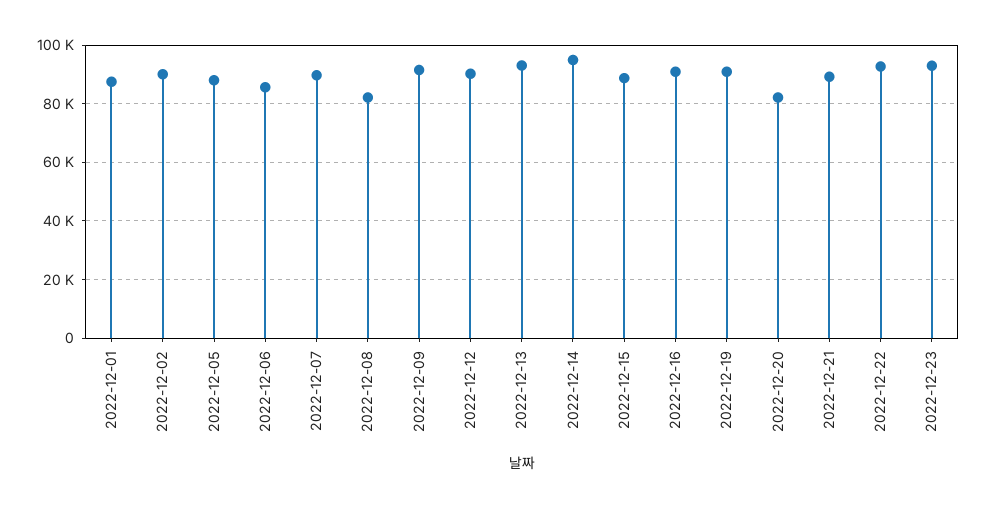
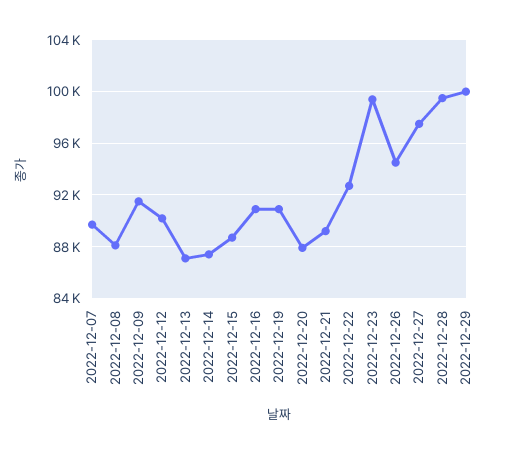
2022-12-01: 87500 -> none
2022-12-02: 90000 -> none
2022-12-05: 87500 -> none
2022-12-06: 85000 -> none
2022-12-08: 82500 -> 88000
2022-12-13: 92500 -> 87000
2022-12-14: 95000 -> 87500
2022-12-20: 82500 -> 88000
2022-12-23: 92500 -> 99500
2022-12-26: none -> 94500
2022-12-27: none -> 97500
2022-12-28: none -> 99500
2022-12-29: none -> 100000

